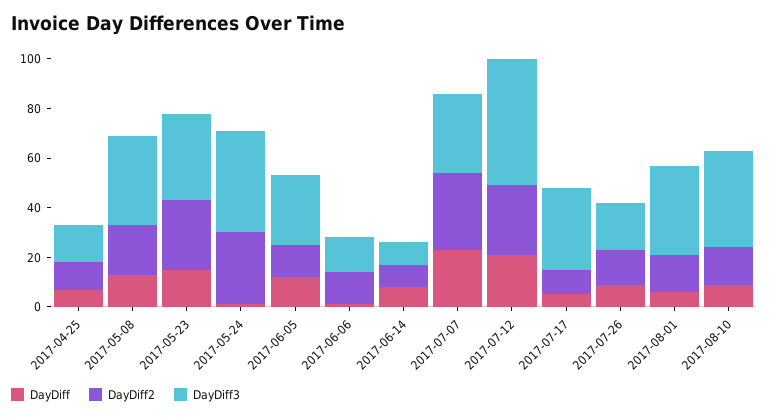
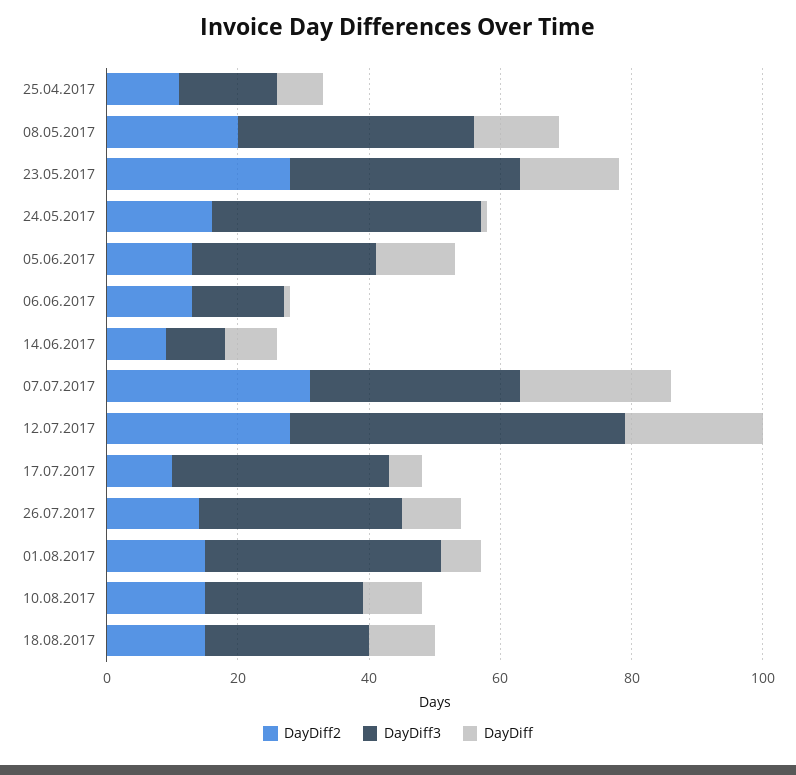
DayDiff2, 2017-05-24: 30 -> 15
DayDiff3, 2017-07-26: 20 -> 30
DayDiff3, 2017-08-10: 40 -> 25
DayDiff2, 18.08.2017: none -> 15
DayDiff3, 18.08.2017: none -> 25
DayDiff, 18.08.2017: none -> 10

